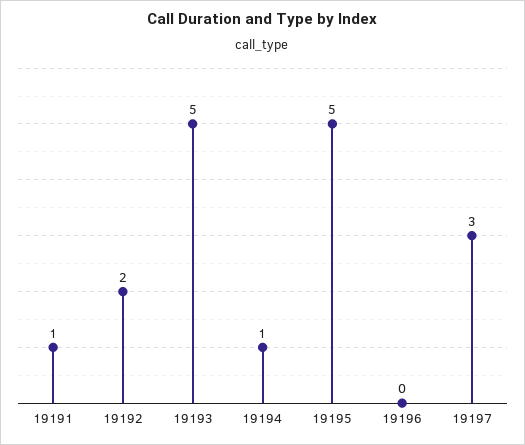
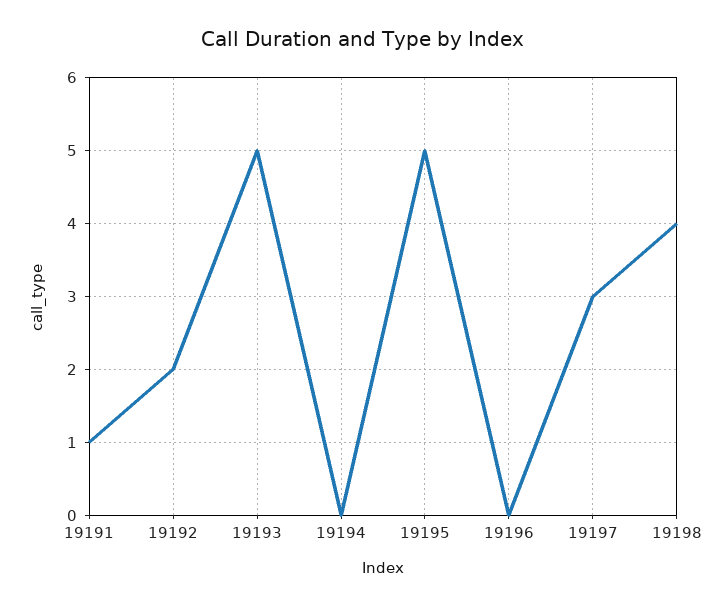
19194: 1 -> 0
19198: none -> 4

